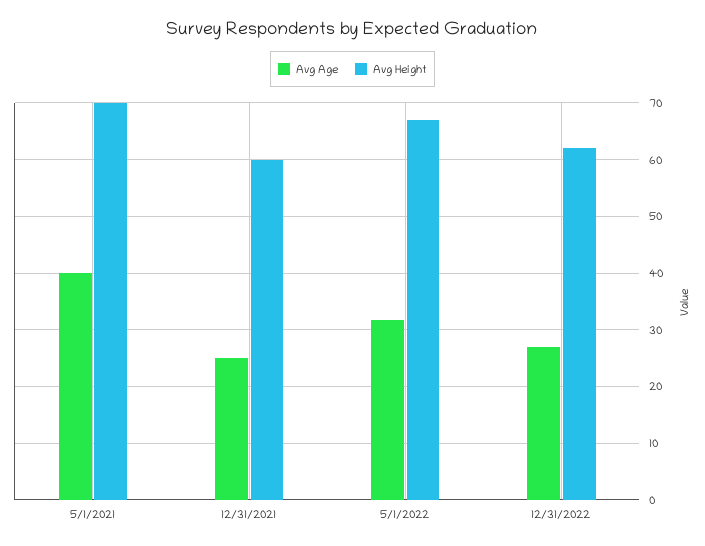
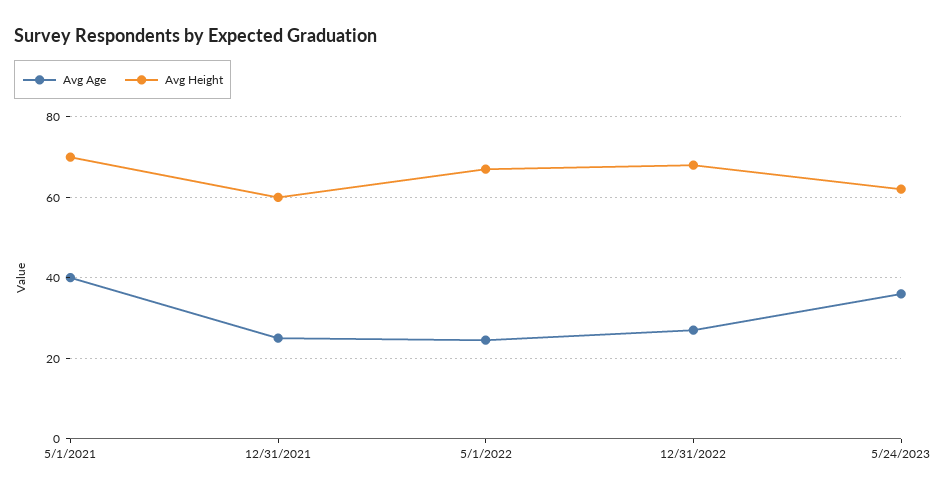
Avg Age, 5/1/2022: 32 -> 24
Avg Height, 12/31/2022: 62 -> 68
Avg Age, 5/24/2023: none -> 36
Avg Height, 5/24/2023: none -> 62

